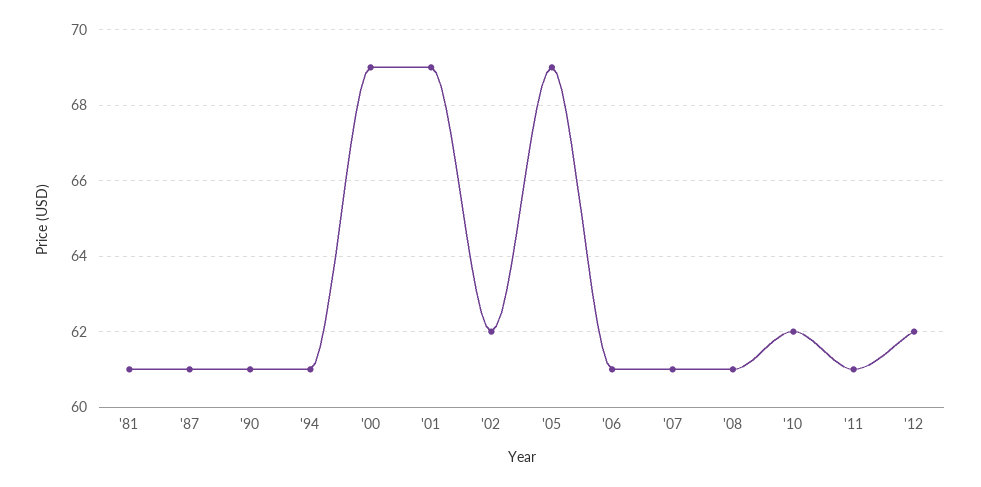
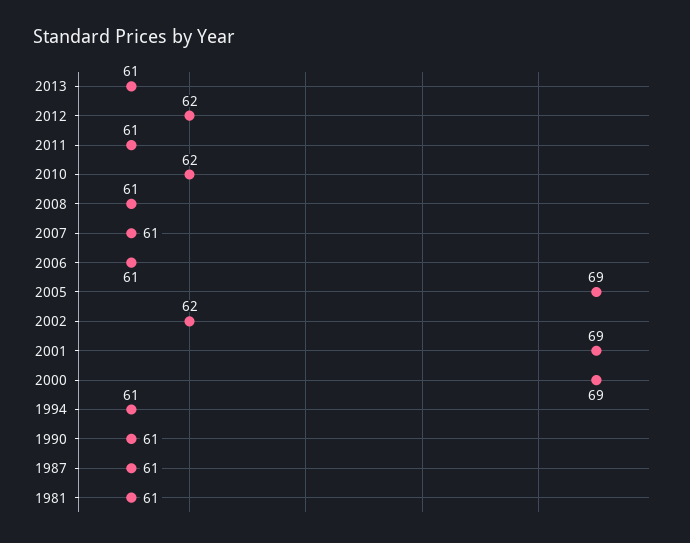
2013: none -> 61

